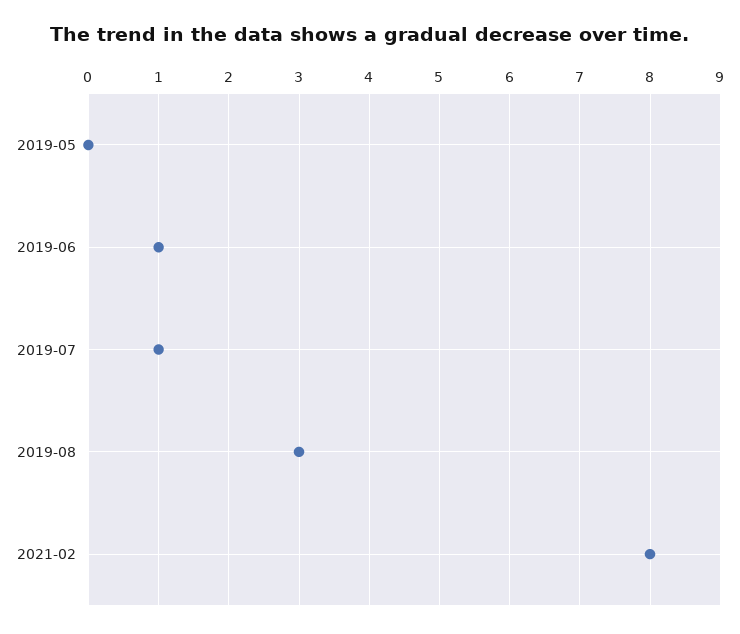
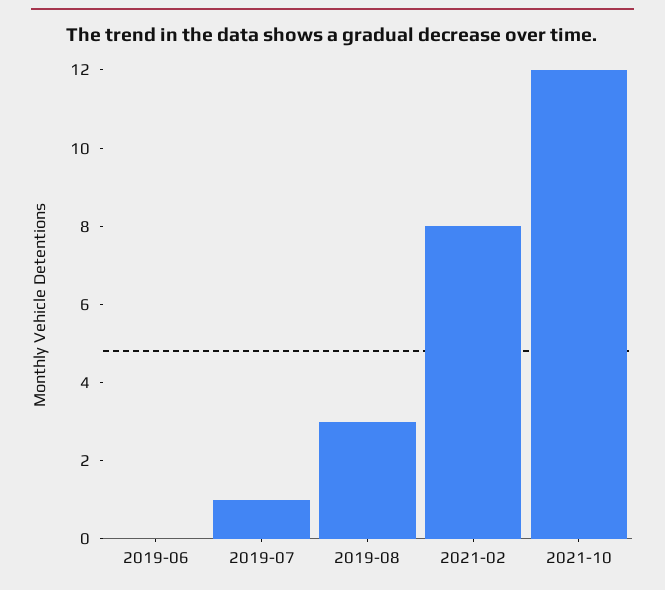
2019-05: 0 -> none
2019-06: 1 -> 0
2021-10: none -> 12

